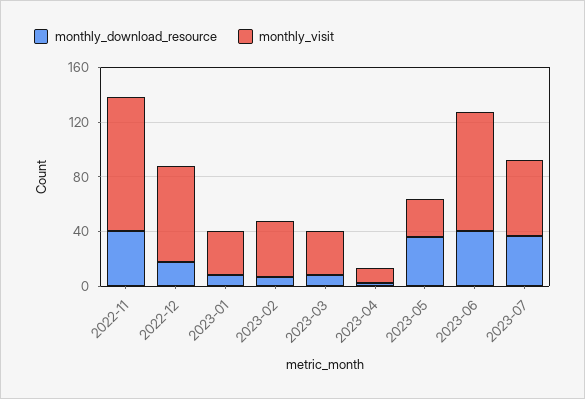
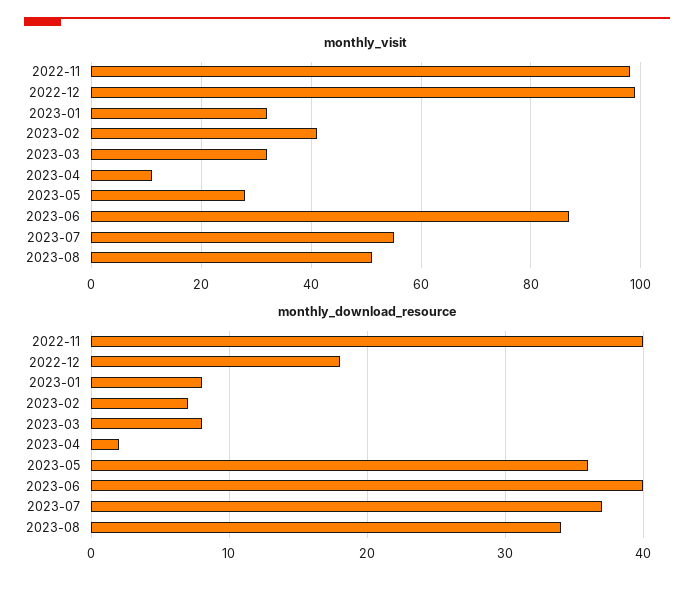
monthly_visit, 2022-12: 70 -> 100
monthly_visit, 2023-08: none -> 50
monthly_download_resource, 2023-08: none -> 34

